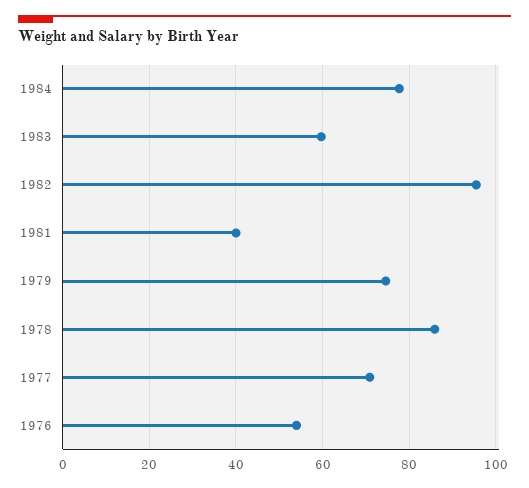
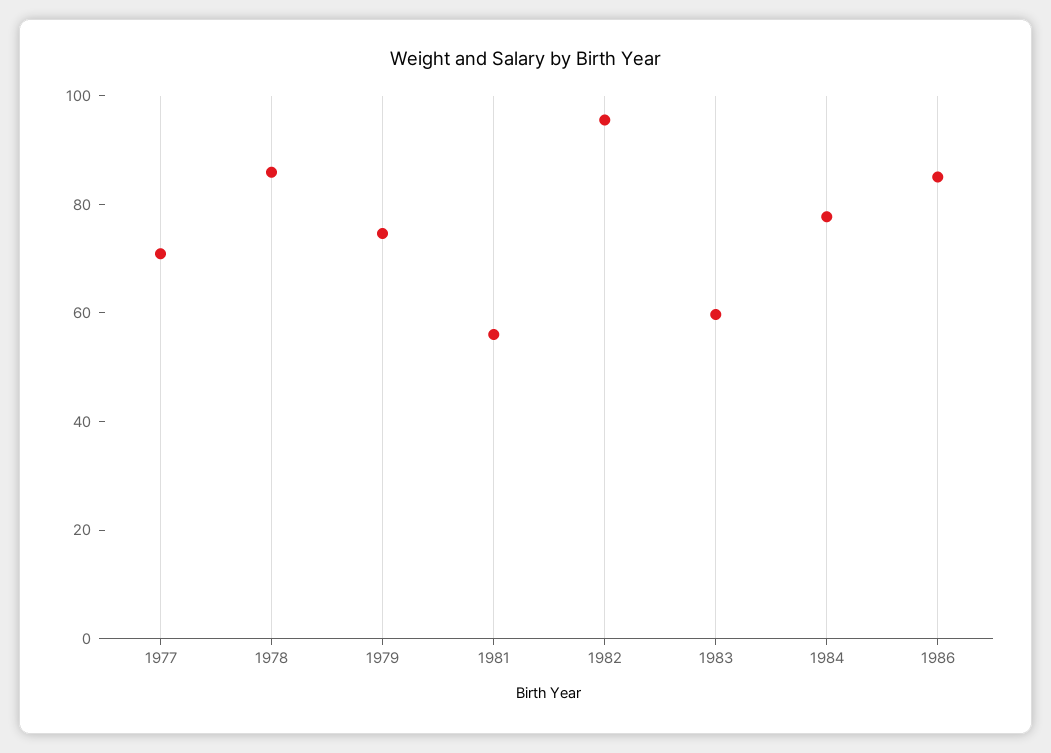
1981: 40 -> 55
1976: 54 -> none
1986: none -> 85

